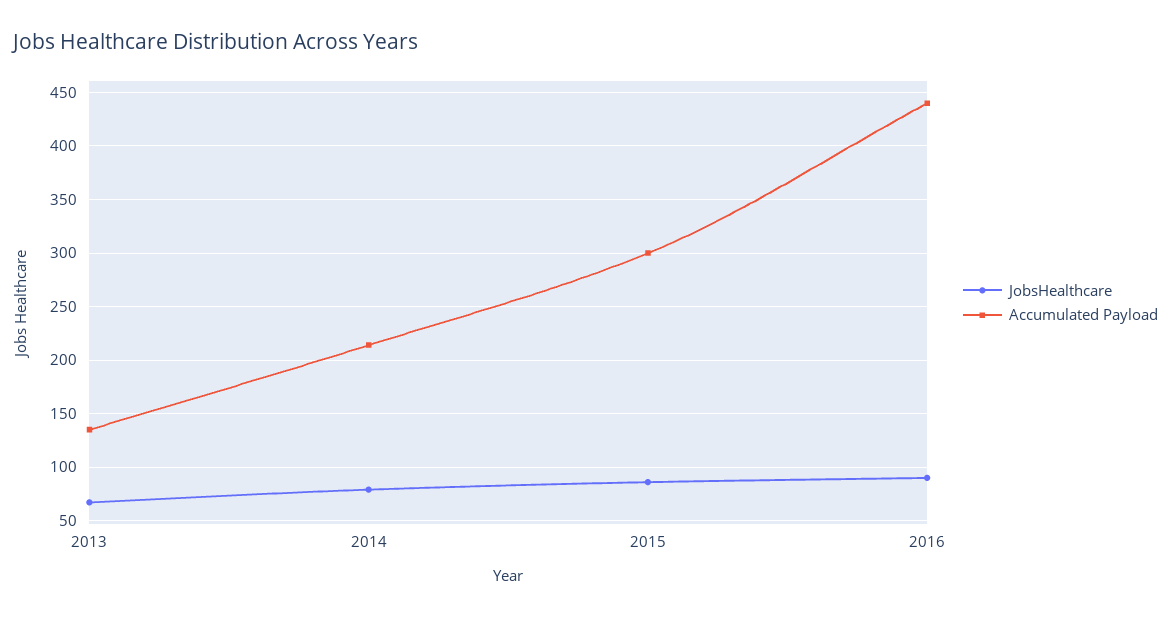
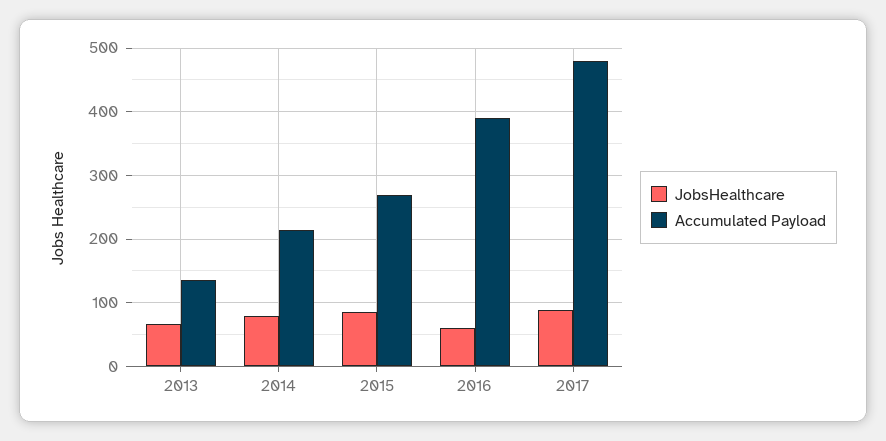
Accumulated Payload, 2015: 300 -> 270
JobsHealthcare, 2016: 90 -> 60
Accumulated Payload, 2016: 440 -> 390
JobsHealthcare, 2017: none -> 90
Accumulated Payload, 2017: none -> 480

